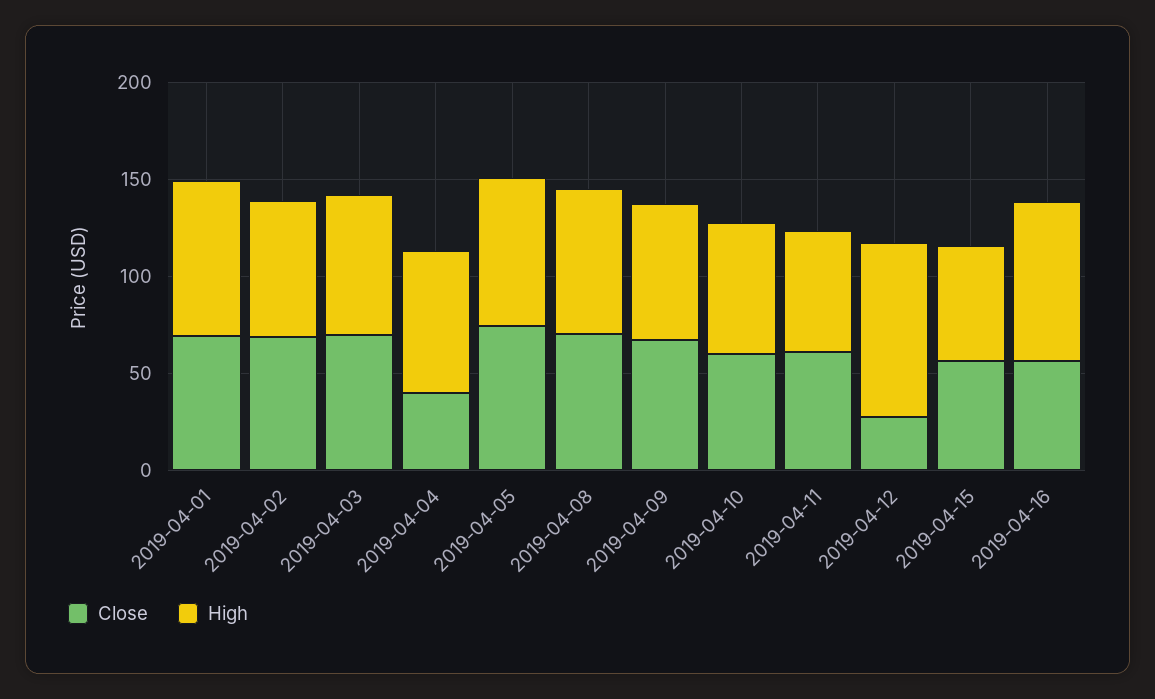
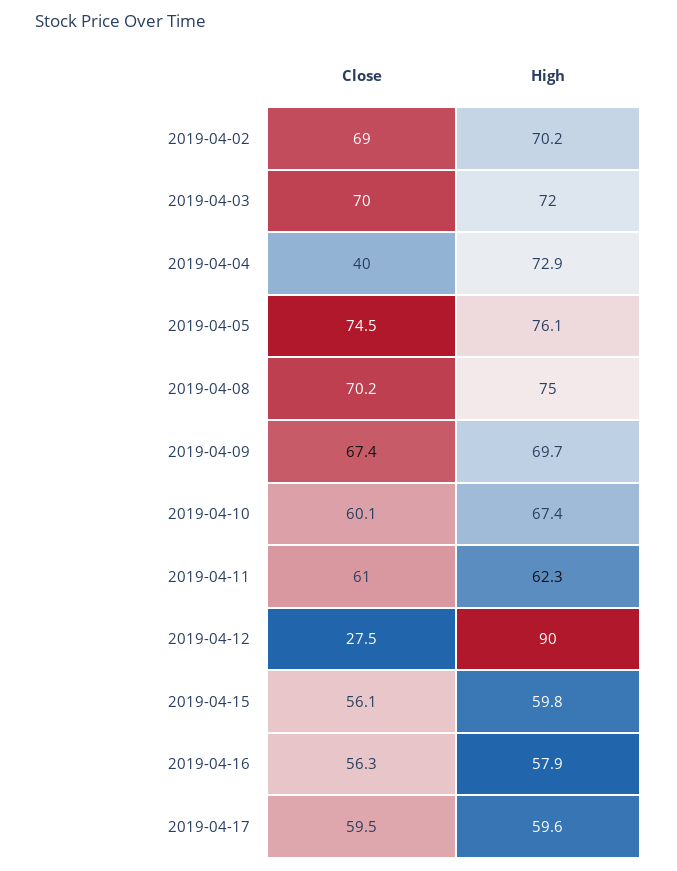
Close, 2019-04-01: 70 -> none
High, 2019-04-01: 80 -> none
High, 2019-04-16: 80 -> 57.9
Close, 2019-04-17: none -> 59.5
High, 2019-04-17: none -> 59.6

